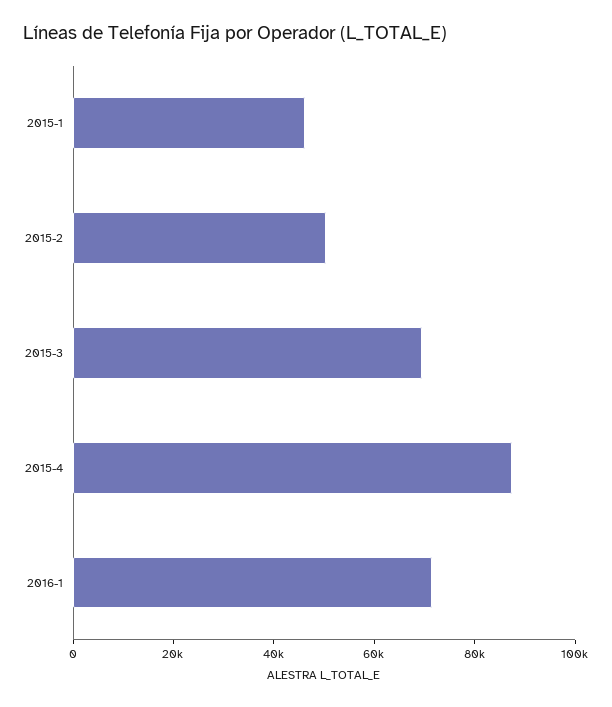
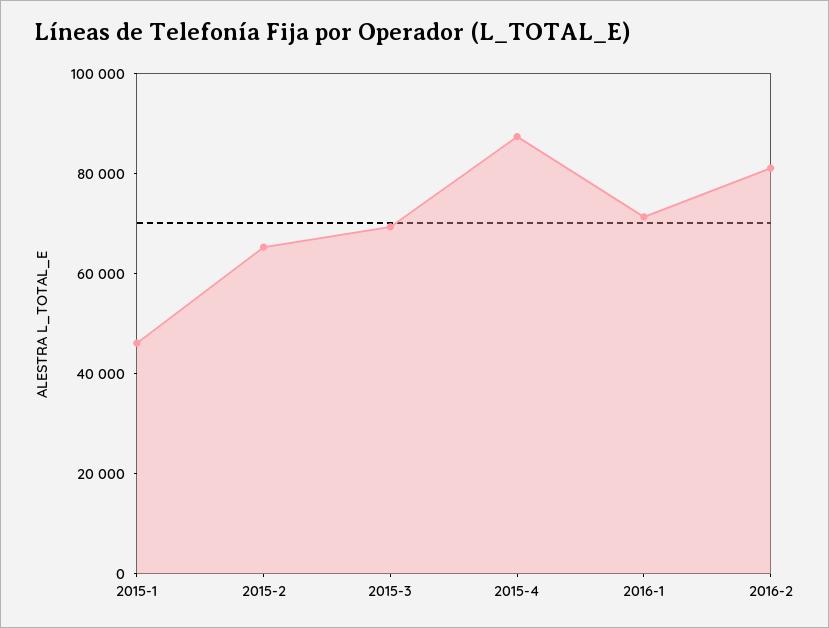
2015-2: 50000 -> 65000
2016-2: none -> 80000

